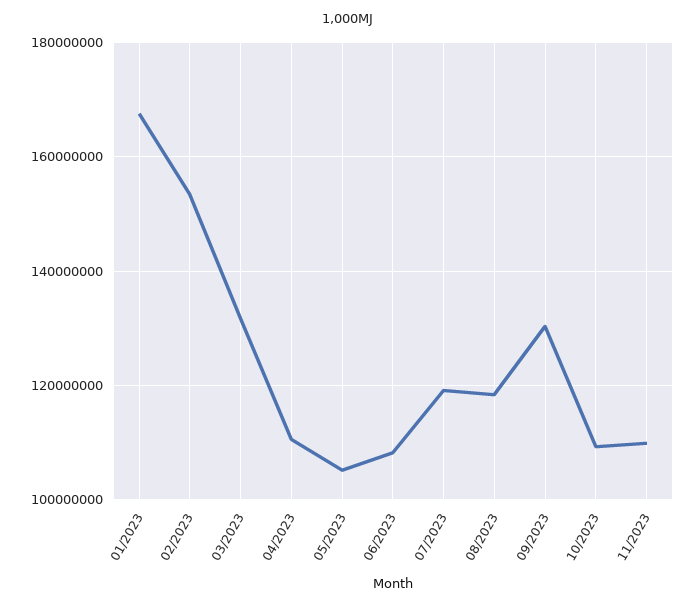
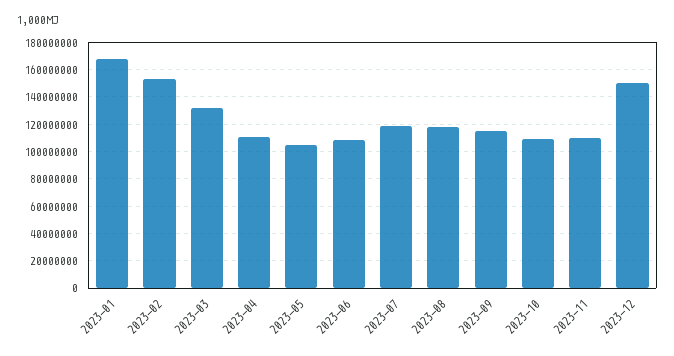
09/2023: 130000000 -> 115000000
2023-12: none -> 150000000

